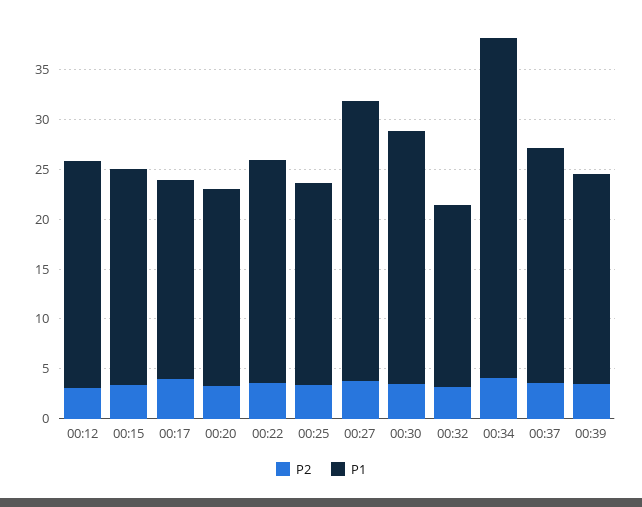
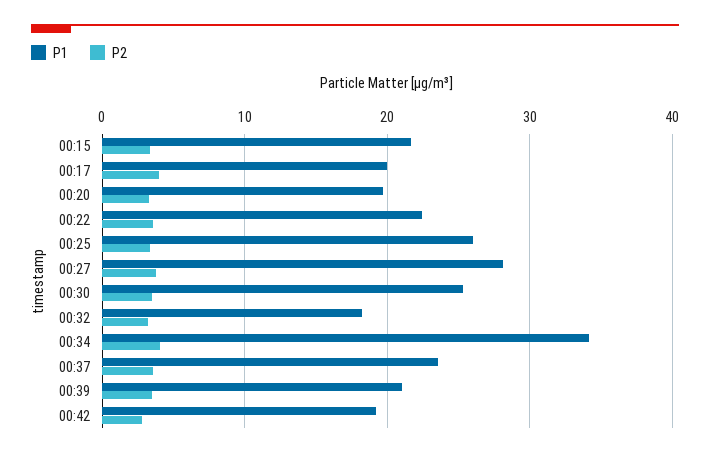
P2, 00:12: 3 -> none
P1, 00:12: 23 -> none
P1, 00:25: 20 -> 26
P1, 00:42: none -> 19
P2, 00:42: none -> 3

